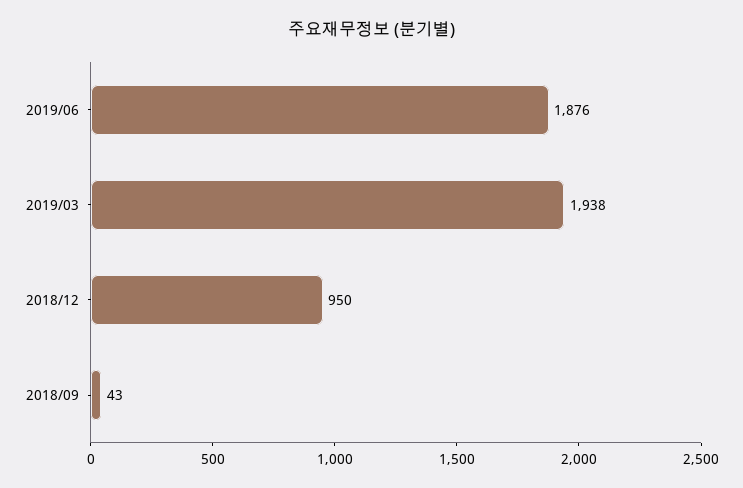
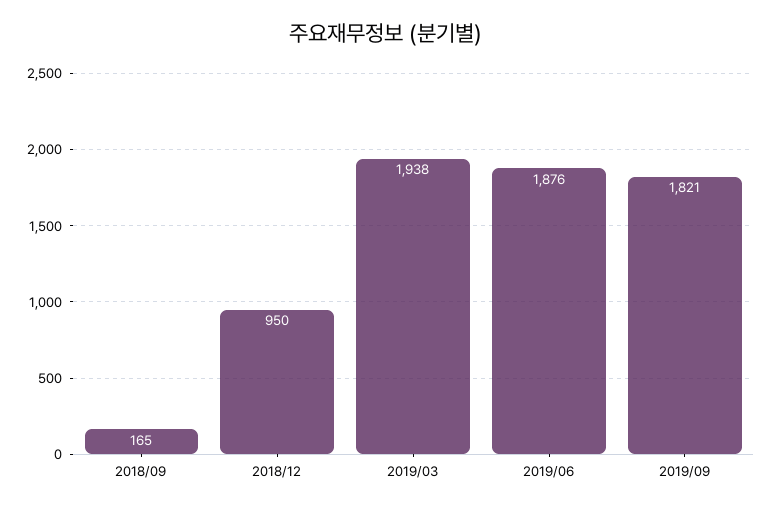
2018/09: 43 -> 165
2019/09: none -> 1821

